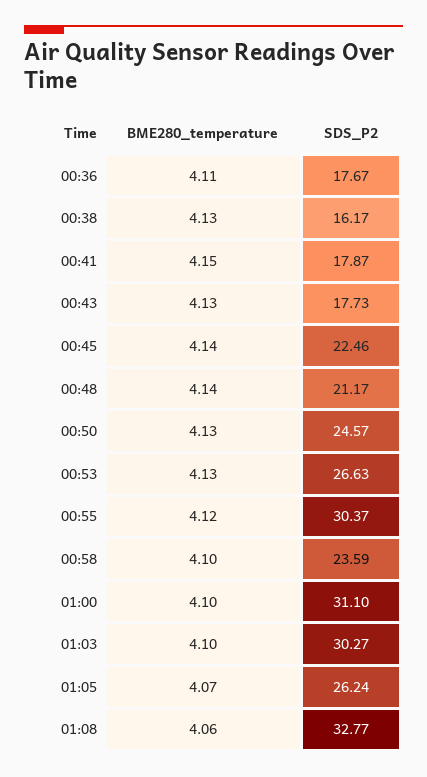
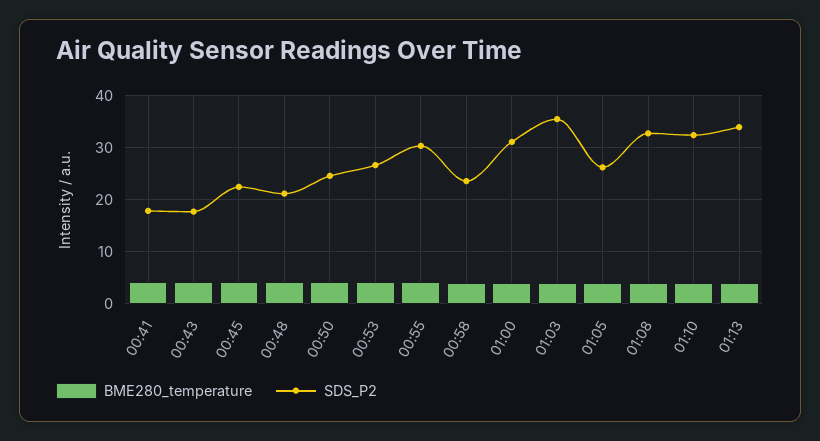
BME280_temperature, 00:36: 4.11 -> none
SDS_P2, 00:36: 17.67 -> none
BME280_temperature, 00:38: 4.13 -> none
SDS_P2, 00:38: 16.17 -> none
SDS_P2, 01:03: 30.27 -> 36
BME280_temperature, 01:10: none -> 4
SDS_P2, 01:10: none -> 32
BME280_temperature, 01:13: none -> 4
SDS_P2, 01:13: none -> 34

